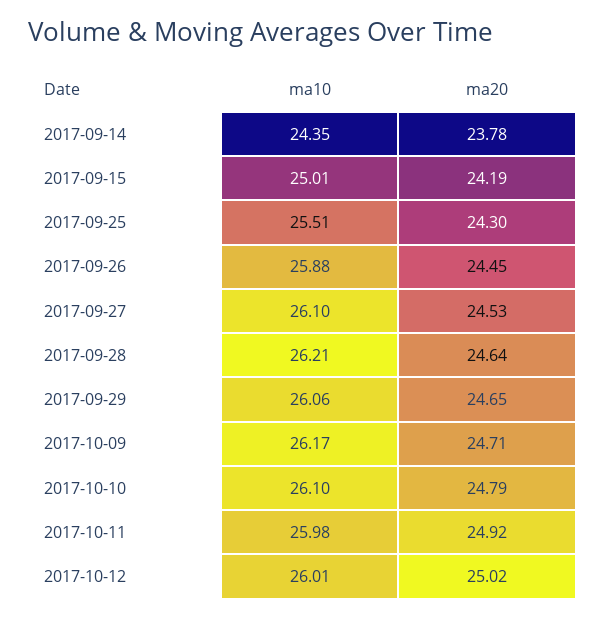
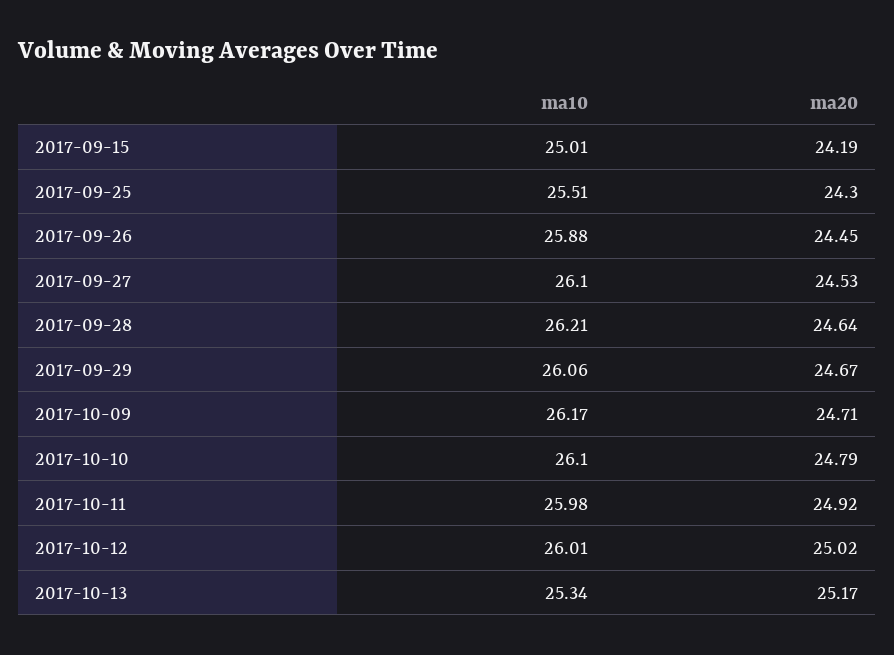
ma10, 2017-09-14: 24.35 -> none
ma20, 2017-09-14: 23.78 -> none
ma20, 2017-09-29: 24.65 -> 24.67
ma10, 2017-10-13: none -> 25.34
ma20, 2017-10-13: none -> 25.17

